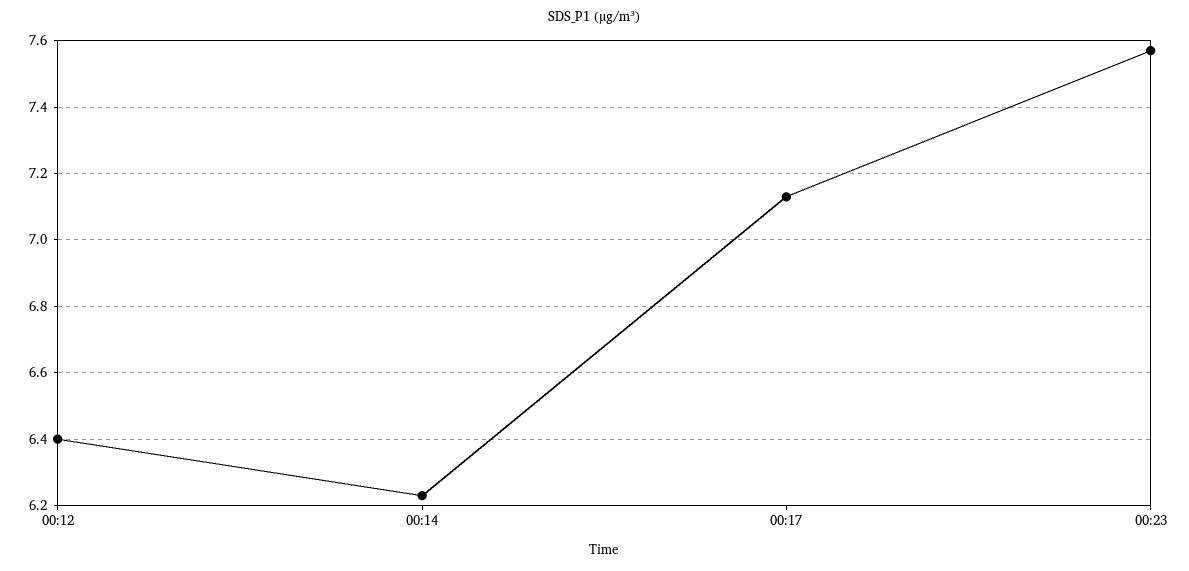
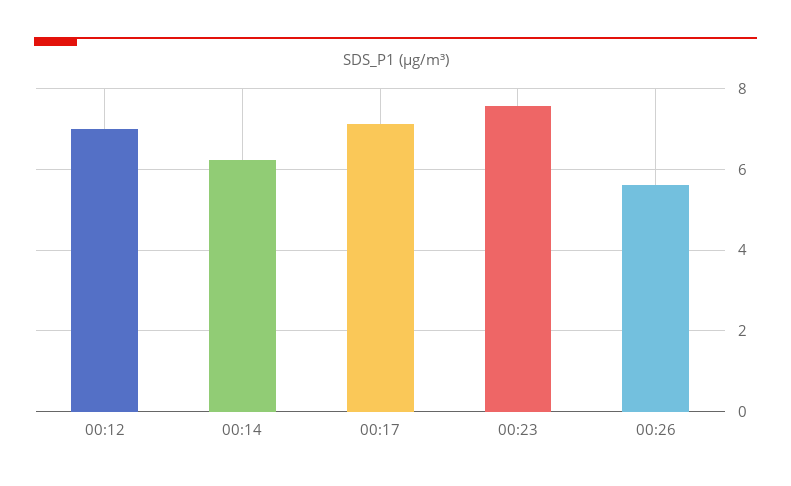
00:12: 6.4 -> 7
00:26: none -> 5.6

